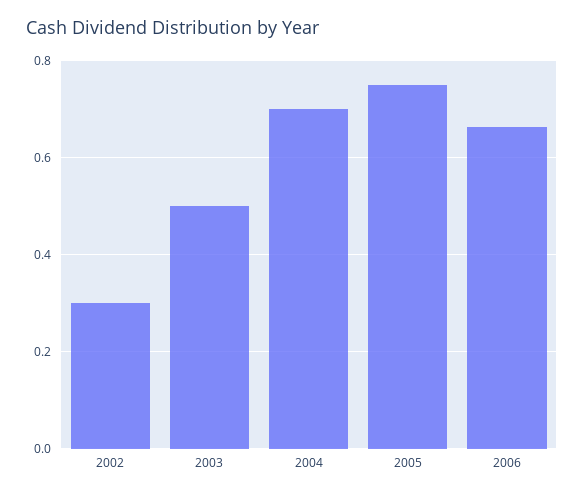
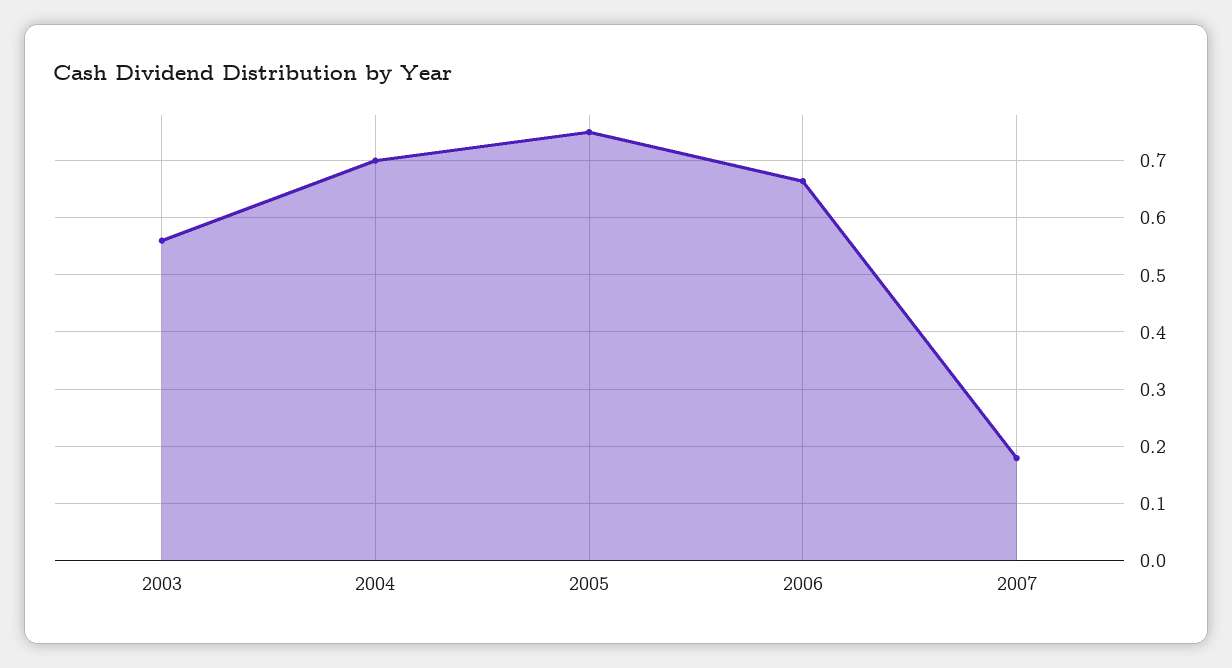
2002: 0.3 -> none
2003: 0.5 -> 0.56
2007: none -> 0.18

